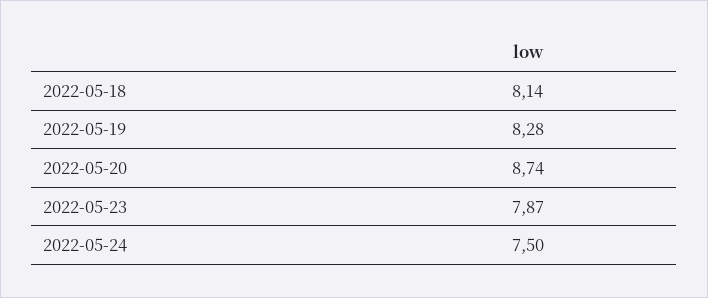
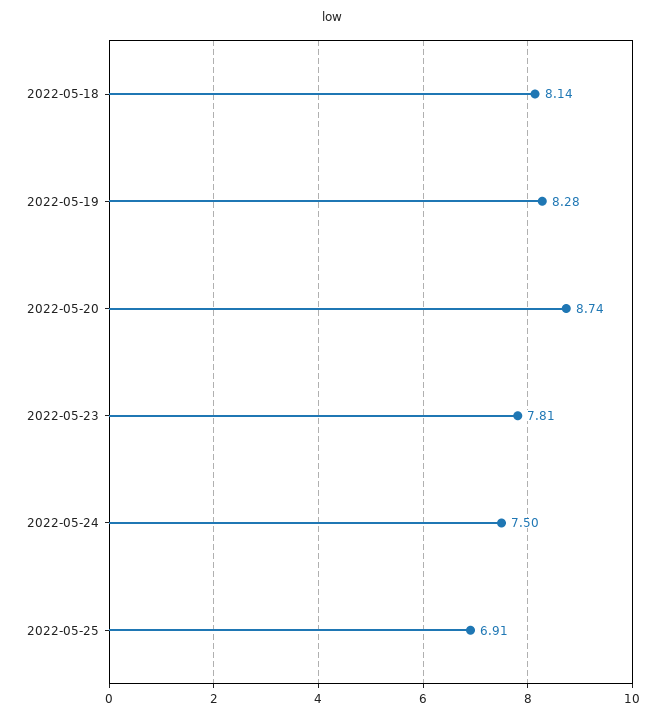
2022-05-23: 7.87 -> 7.81
2022-05-25: none -> 6.91

